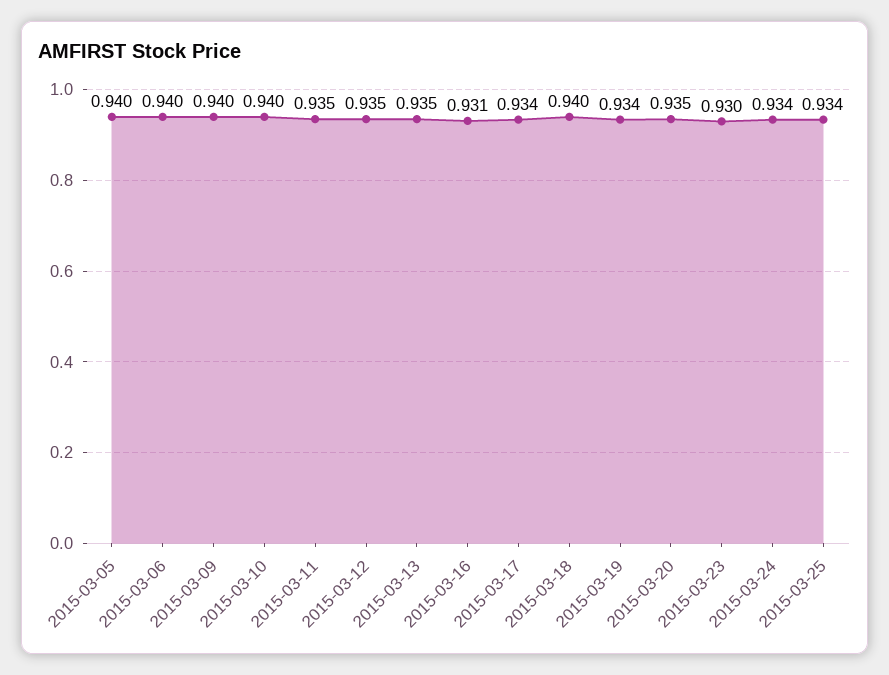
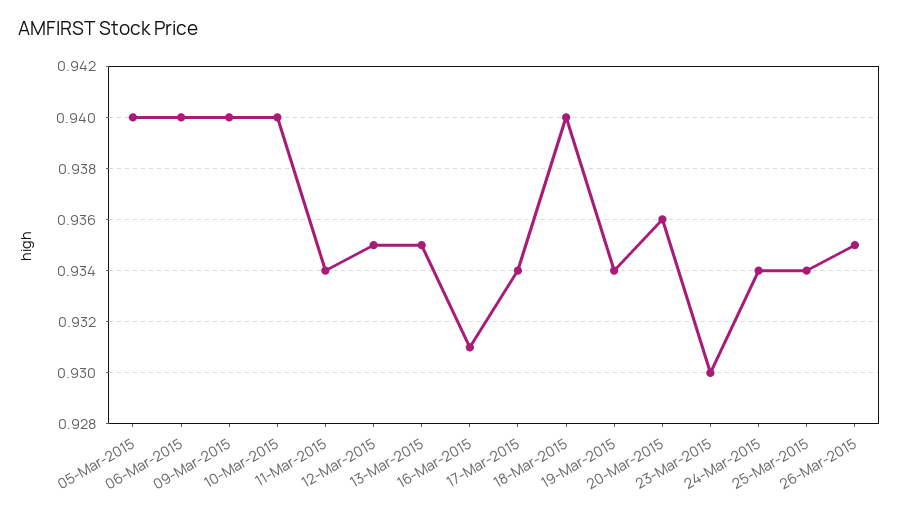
2015-03-11: 0.935 -> 0.934
2015-03-20: 0.935 -> 0.936
26-Mar-2015: none -> 0.935

